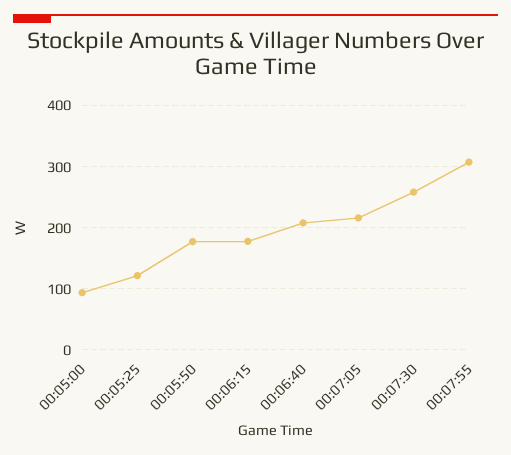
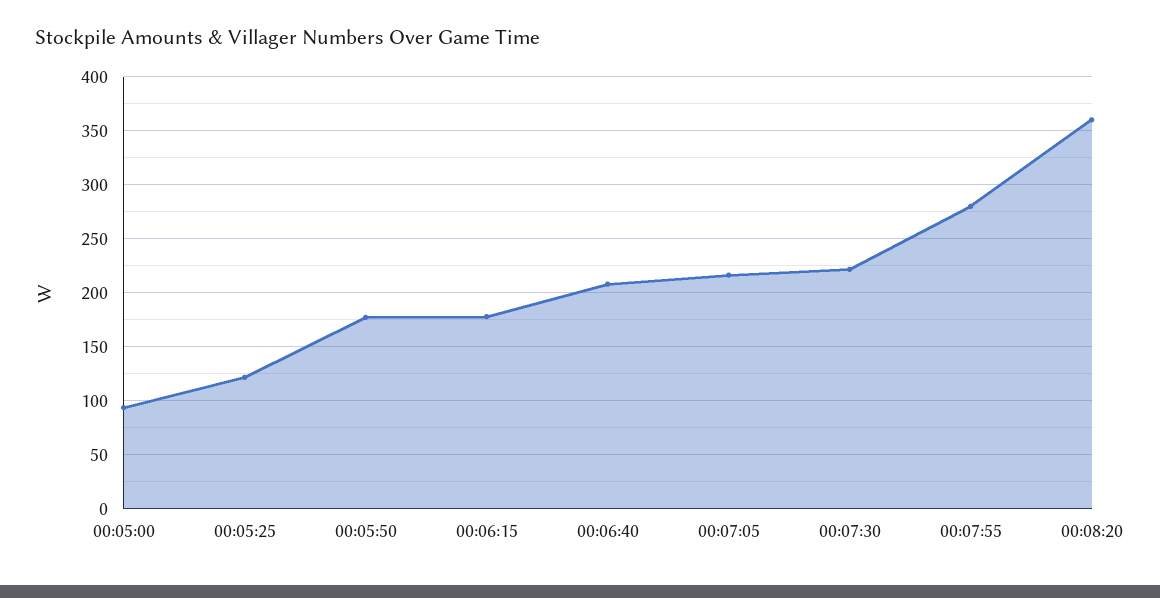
00:07:30: 260 -> 220
00:07:55: 310 -> 280
00:08:20: none -> 360

